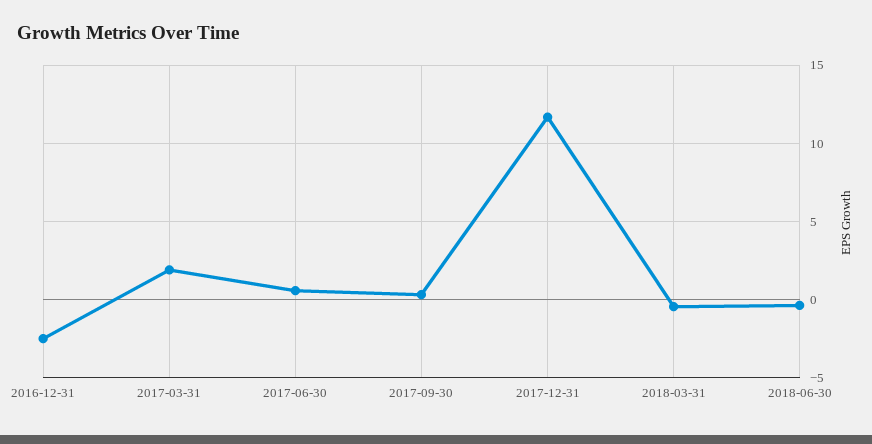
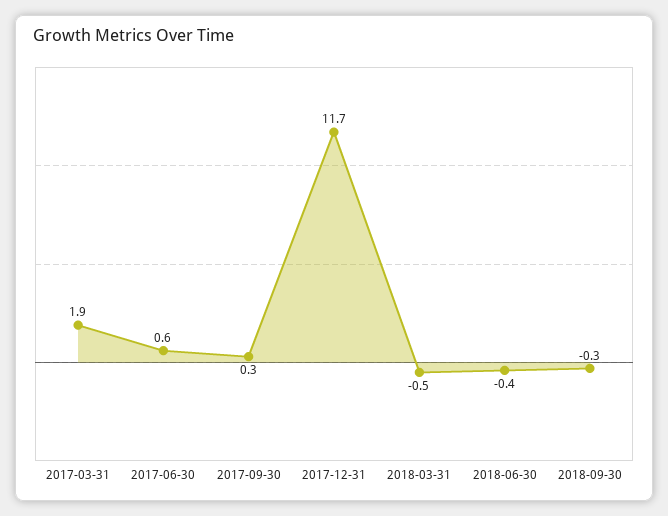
2016-12-31: -2.5 -> none
2018-09-30: none -> -0.3

